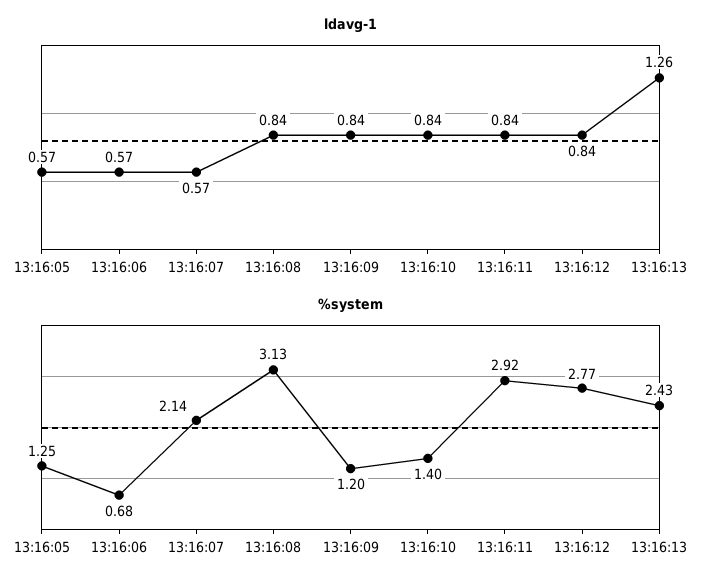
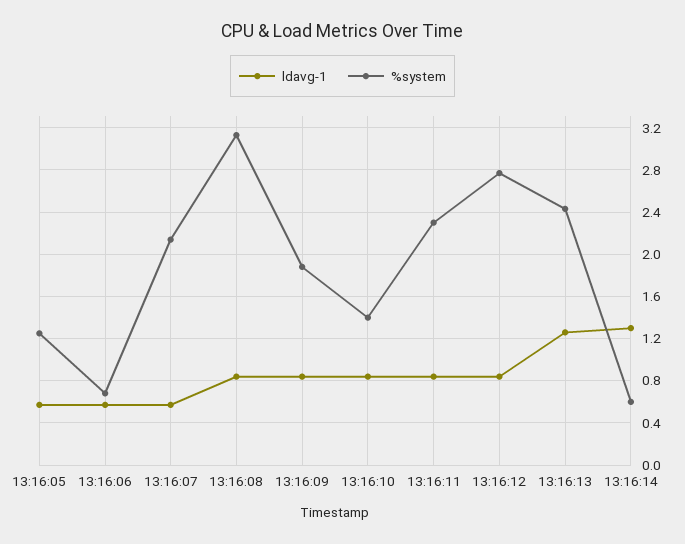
%system, 13:16:09: 1.2 -> 1.9
%system, 13:16:11: 2.92 -> 2.3
ldavg-1, 13:16:14: none -> 1.3
%system, 13:16:14: none -> 0.6

